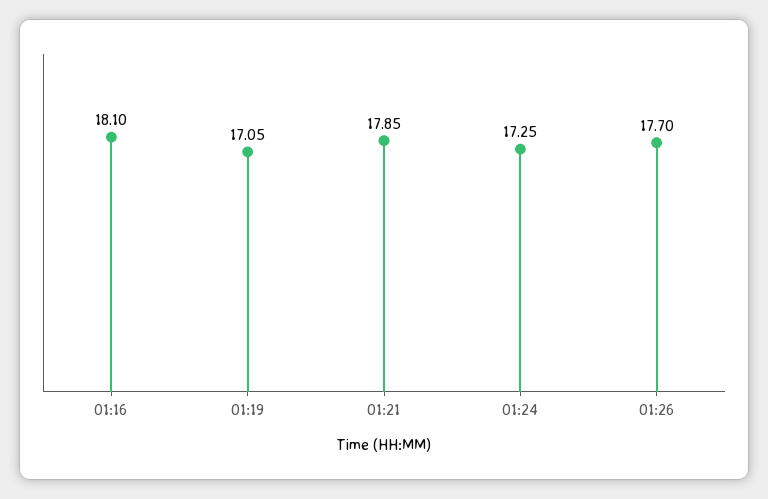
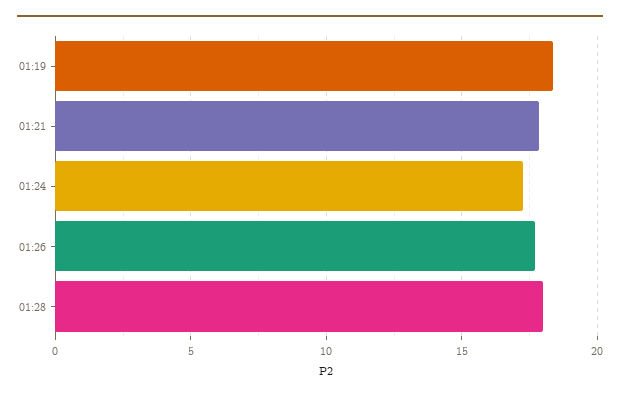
01:16: 18.1 -> none
01:19: 17.05 -> 18.5
01:28: none -> 18

